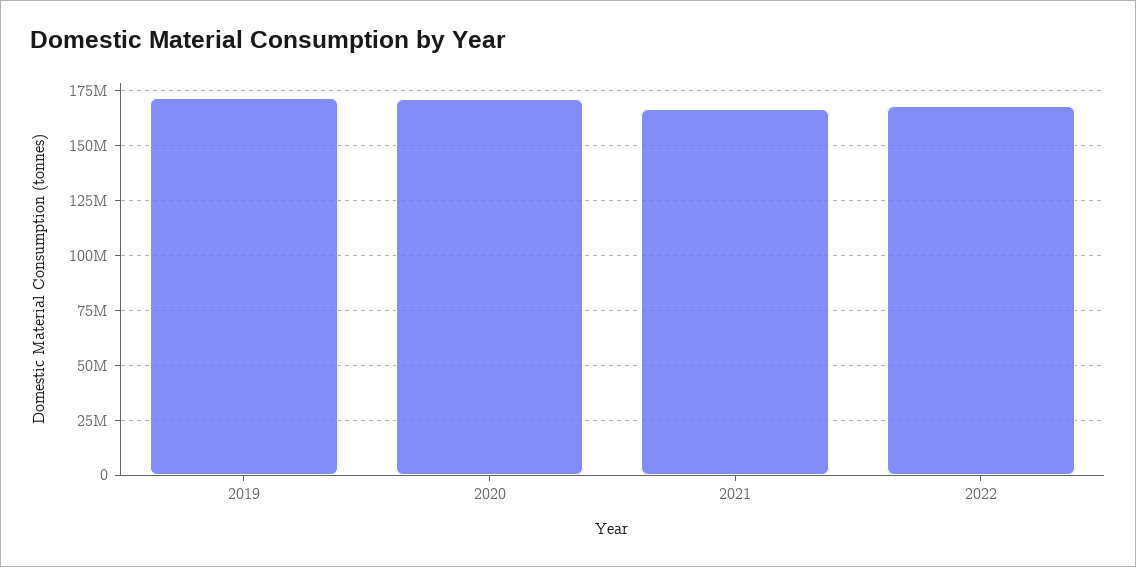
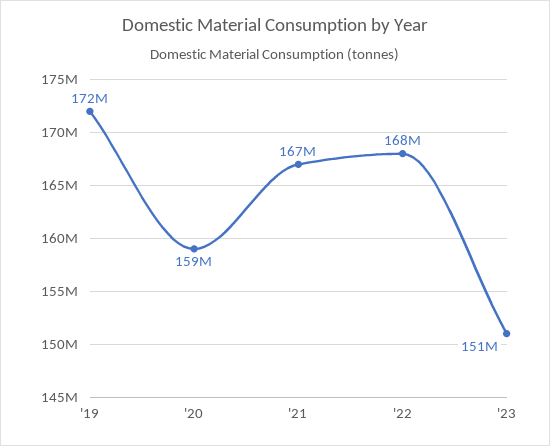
2020: 170000000 -> 159000000
'23: none -> 151000000

